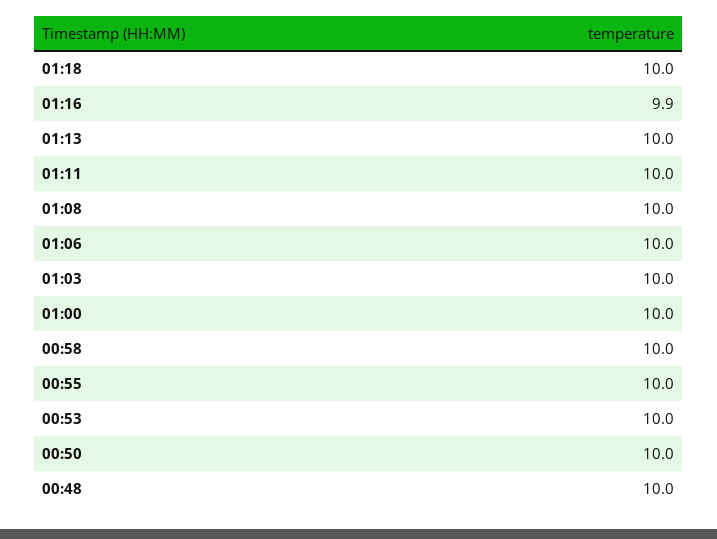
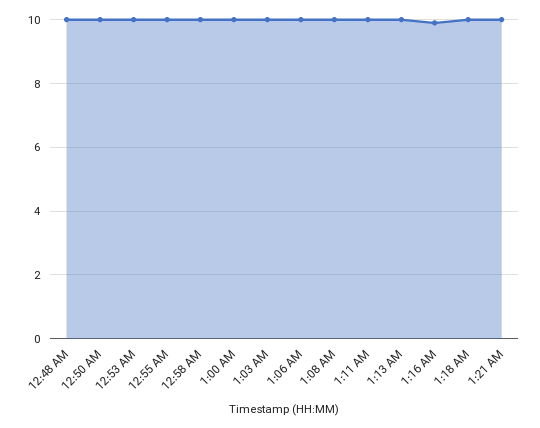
1:21 AM: none -> 10

